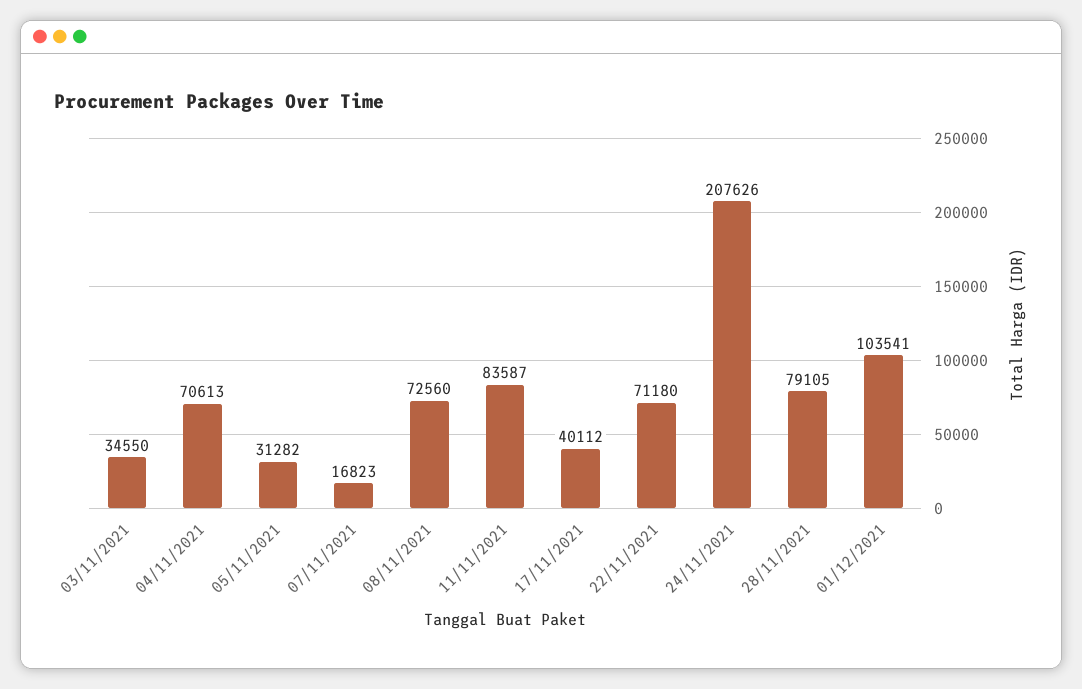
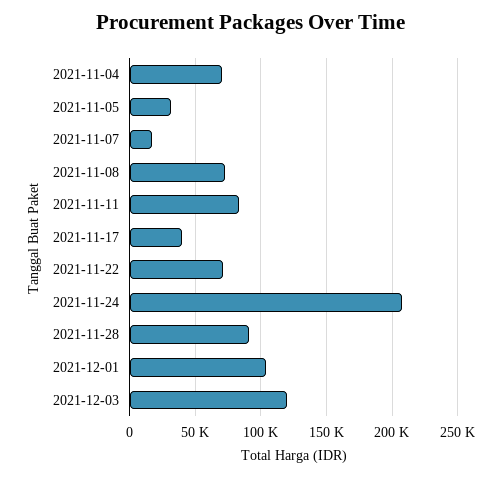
03/11/2021: 34550 -> none
28/11/2021: 79105 -> 90000
2021-12-03: none -> 120000

